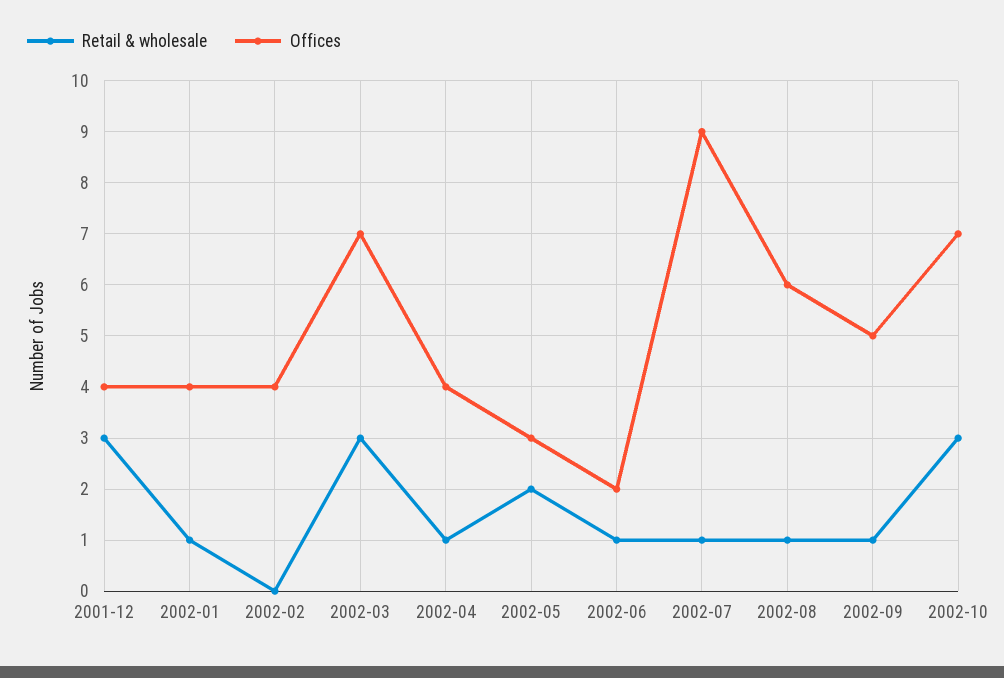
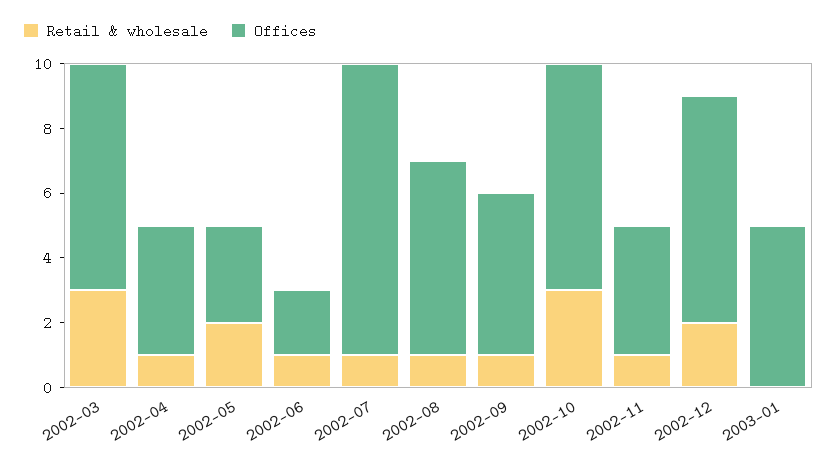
Retail & wholesale, 2001-12: 3 -> none
Offices, 2001-12: 4 -> none
Retail & wholesale, 2002-01: 1 -> none
Offices, 2002-01: 4 -> none
Retail & wholesale, 2002-02: 0 -> none
Offices, 2002-02: 4 -> none
Retail & wholesale, 2002-11: none -> 1
Offices, 2002-11: none -> 4
Retail & wholesale, 2002-12: none -> 2
Offices, 2002-12: none -> 7
Retail & wholesale, 2003-01: none -> 0
Offices, 2003-01: none -> 5

